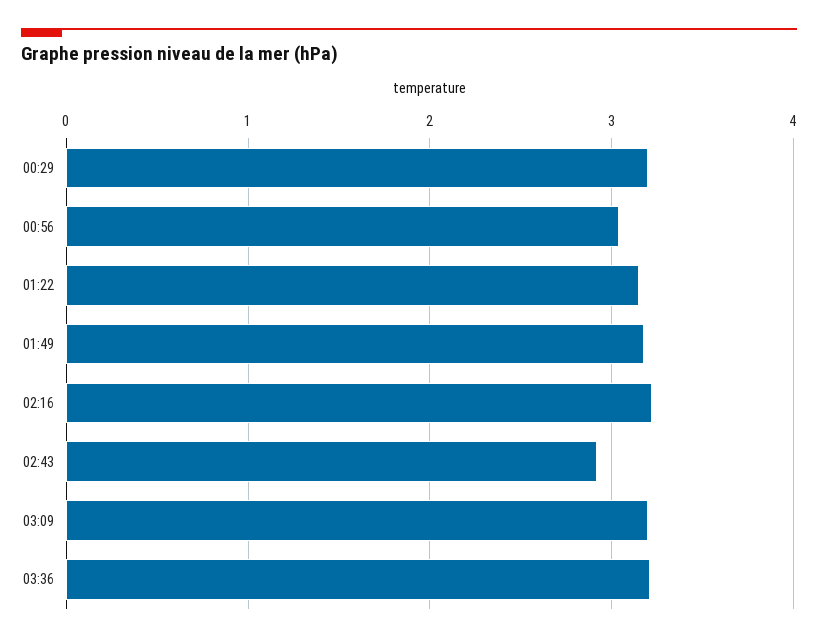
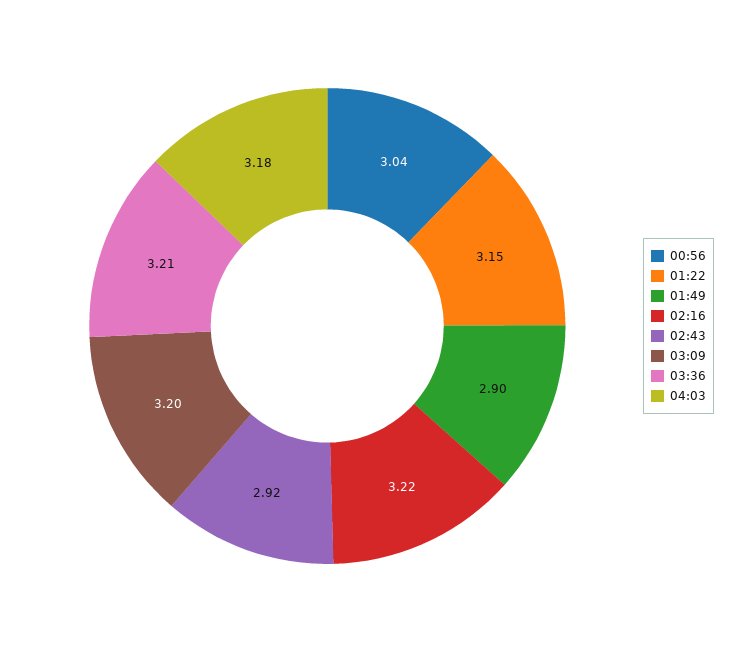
00:29: 3.2 -> none
01:49: 3.2 -> 2.9
04:03: none -> 3.18

